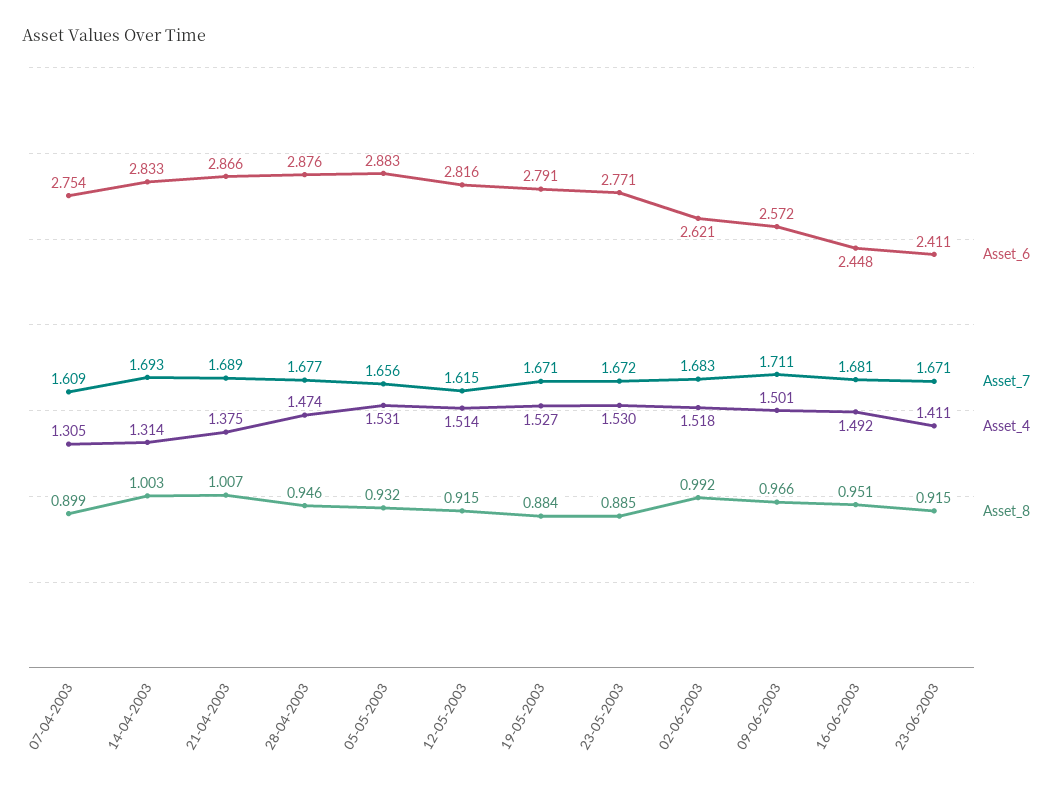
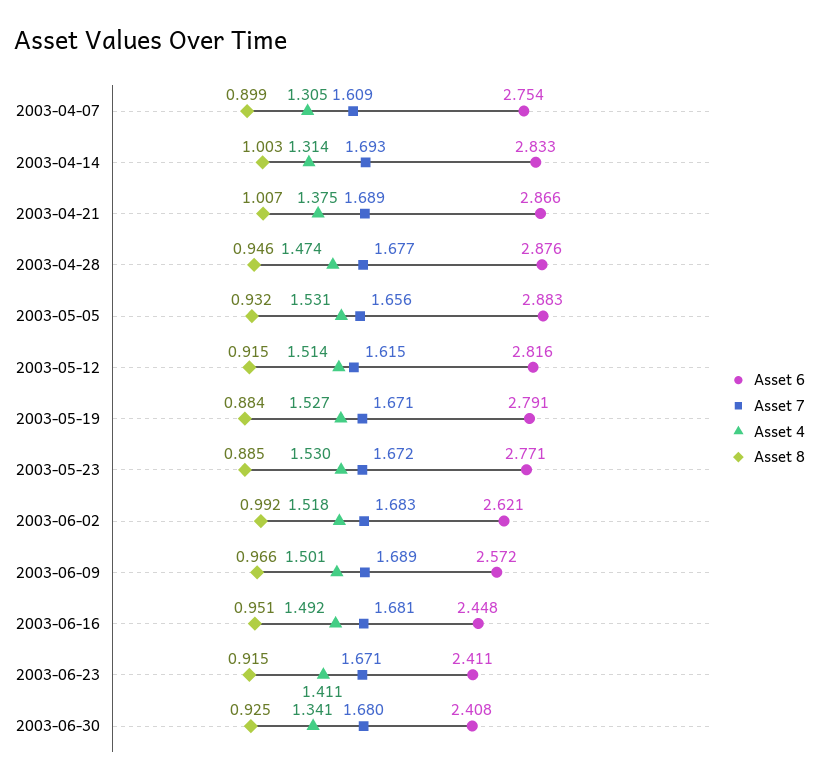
Asset_7, 09-06-2003: 1.711 -> 1.689
Asset_6, 2003-06-30: none -> 2.408
Asset_7, 2003-06-30: none -> 1.68
Asset_4, 2003-06-30: none -> 1.341
Asset_8, 2003-06-30: none -> 0.925

